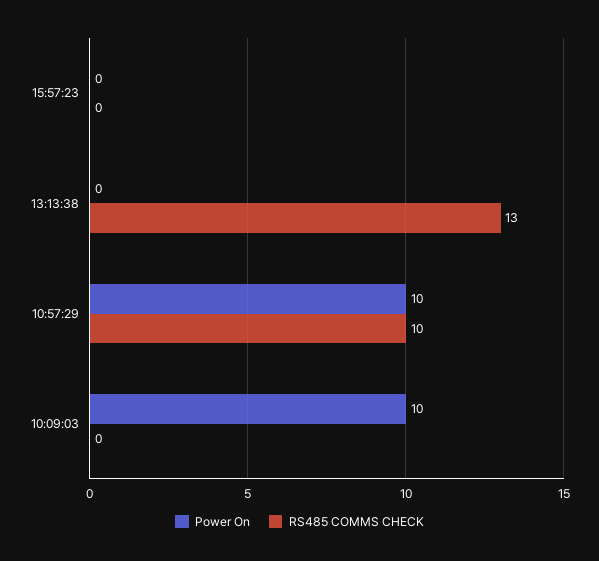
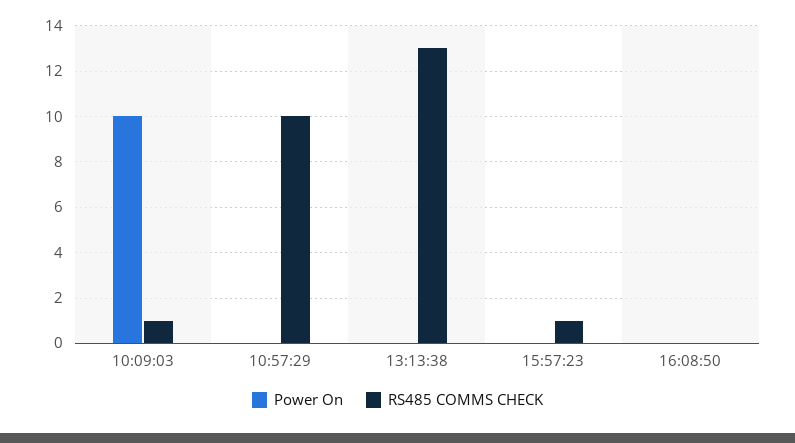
RS485 COMMS CHECK, 15:57:23: 0 -> 1
Power On, 10:57:29: 10 -> 0
RS485 COMMS CHECK, 10:09:03: 0 -> 1
Power On, 16:08:50: none -> 0
RS485 COMMS CHECK, 16:08:50: none -> 0

